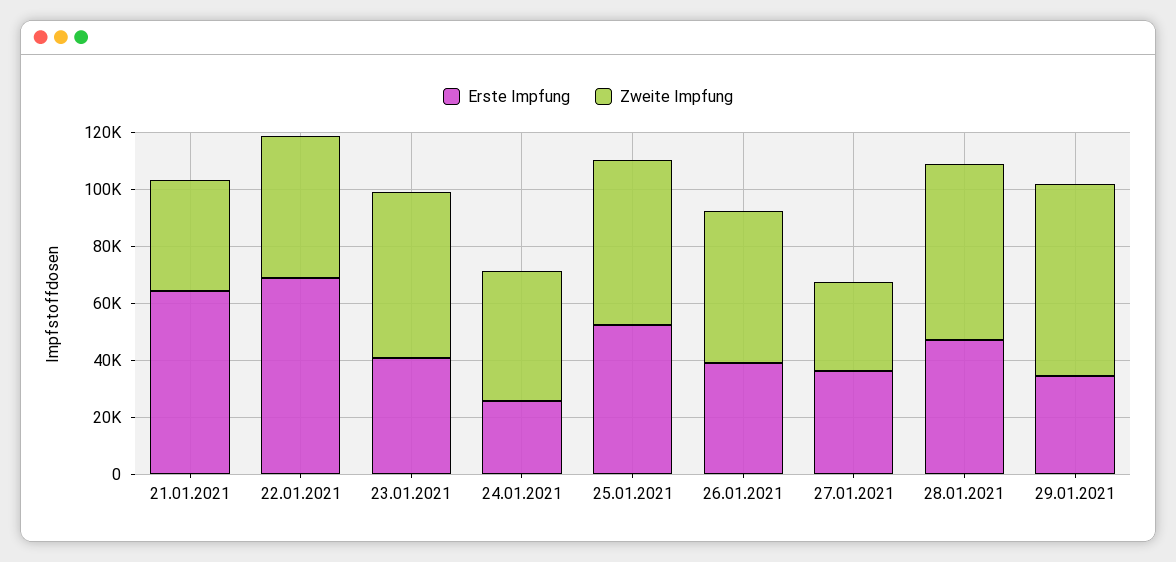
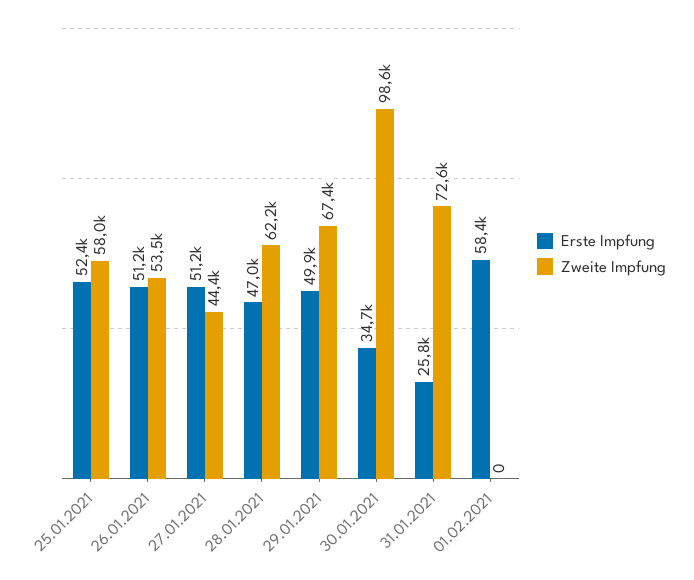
Erste Impfung, 21.01.2021: 65000 -> none
Zweite Impfung, 21.01.2021: 40000 -> none
Erste Impfung, 22.01.2021: 70000 -> none
Zweite Impfung, 22.01.2021: 50000 -> none
Erste Impfung, 23.01.2021: 40000 -> none
Zweite Impfung, 23.01.2021: 60000 -> none
Erste Impfung, 24.01.2021: 25000 -> none
Zweite Impfung, 24.01.2021: 45000 -> none
Erste Impfung, 26.01.2021: 40000 -> 51200
Erste Impfung, 27.01.2021: 35000 -> 51200
Zweite Impfung, 27.01.2021: 30000 -> 44400
Erste Impfung, 29.01.2021: 35000 -> 49900
Erste Impfung, 30.01.2021: none -> 34700
Zweite Impfung, 30.01.2021: none -> 98600
Erste Impfung, 31.01.2021: none -> 25800
Zweite Impfung, 31.01.2021: none -> 72600
Erste Impfung, 01.02.2021: none -> 58400
Zweite Impfung, 01.02.2021: none -> 0

